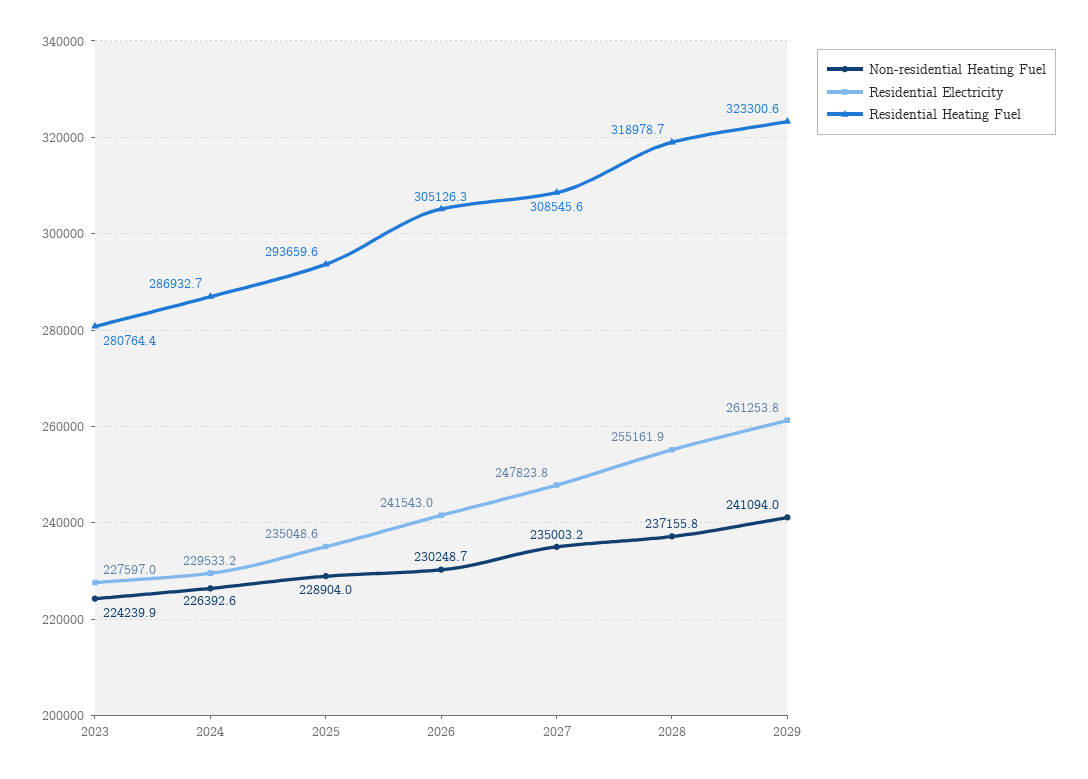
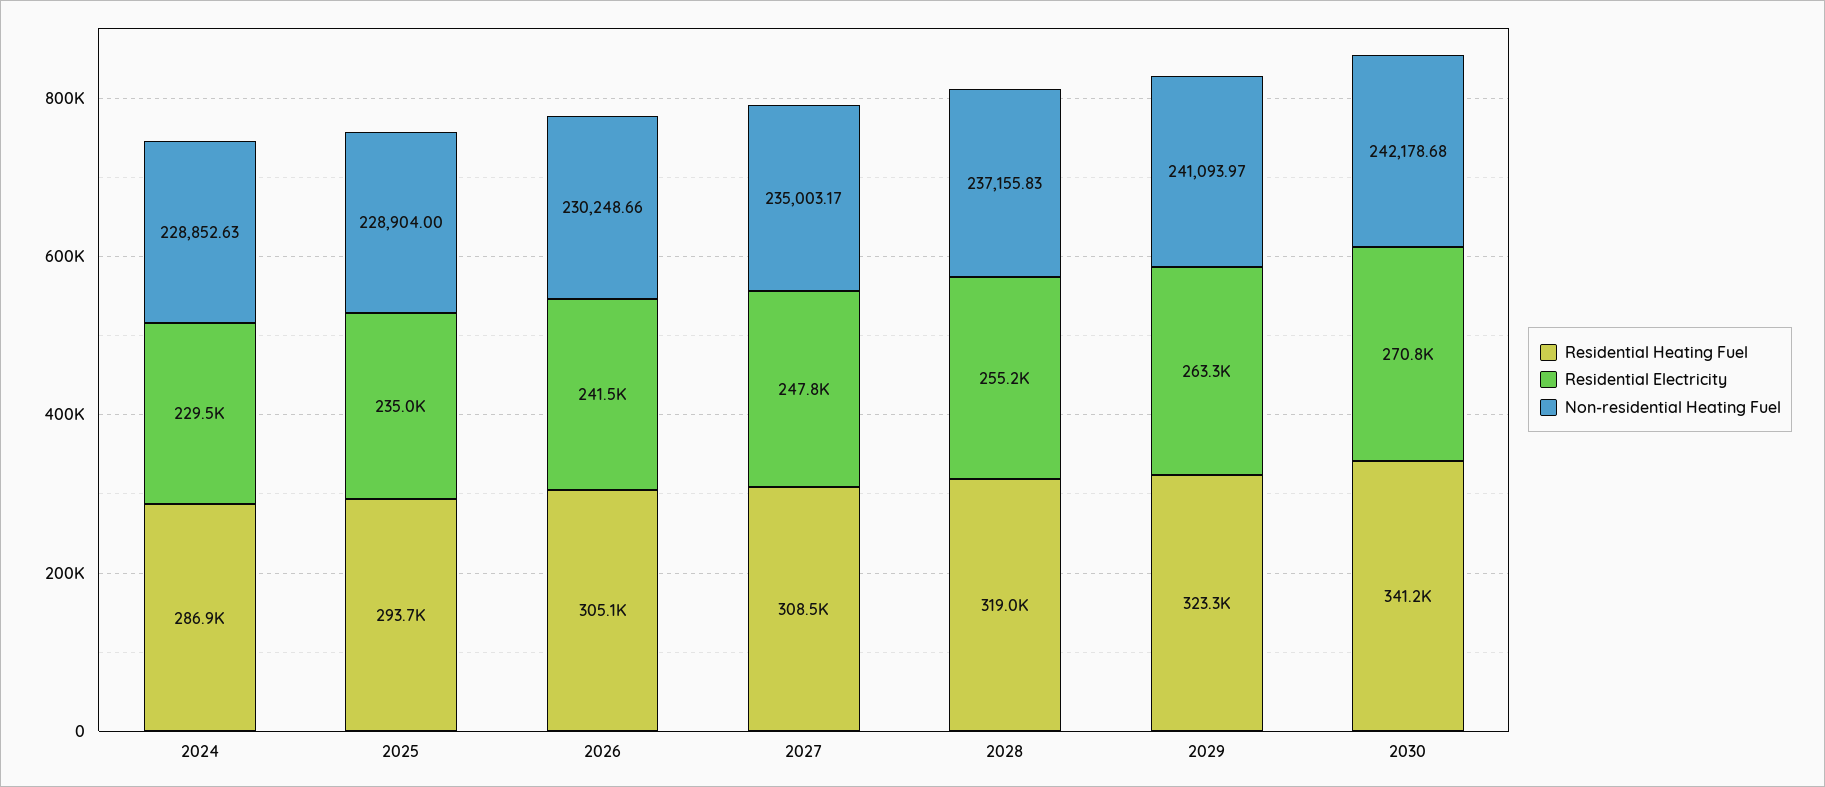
Non-residential Heating Fuel, 2023: 224239.9 -> none
Residential Electricity, 2023: 227597 -> none
Residential Heating Fuel, 2023: 280764.4 -> none
Non-residential Heating Fuel, 2024: 226392.6 -> 228852.63
Residential Electricity, 2029: 261253.8 -> 263300
Residential Heating Fuel, 2030: none -> 341200
Residential Electricity, 2030: none -> 270800
Non-residential Heating Fuel, 2030: none -> 242178.68

